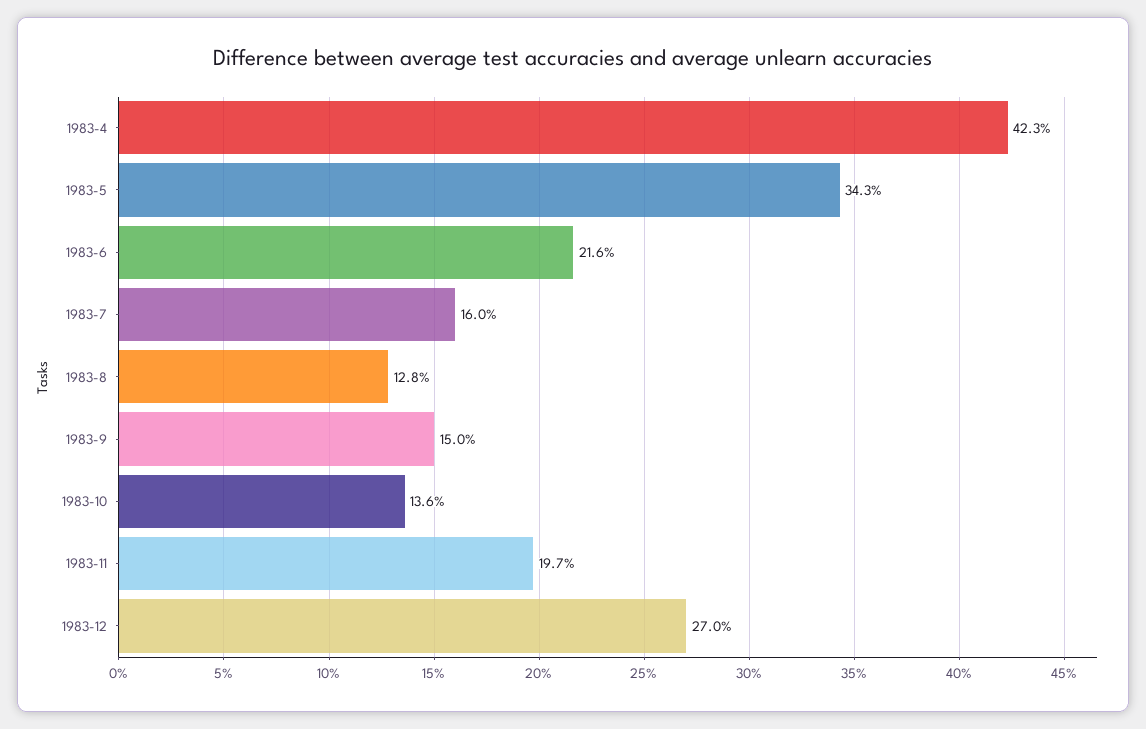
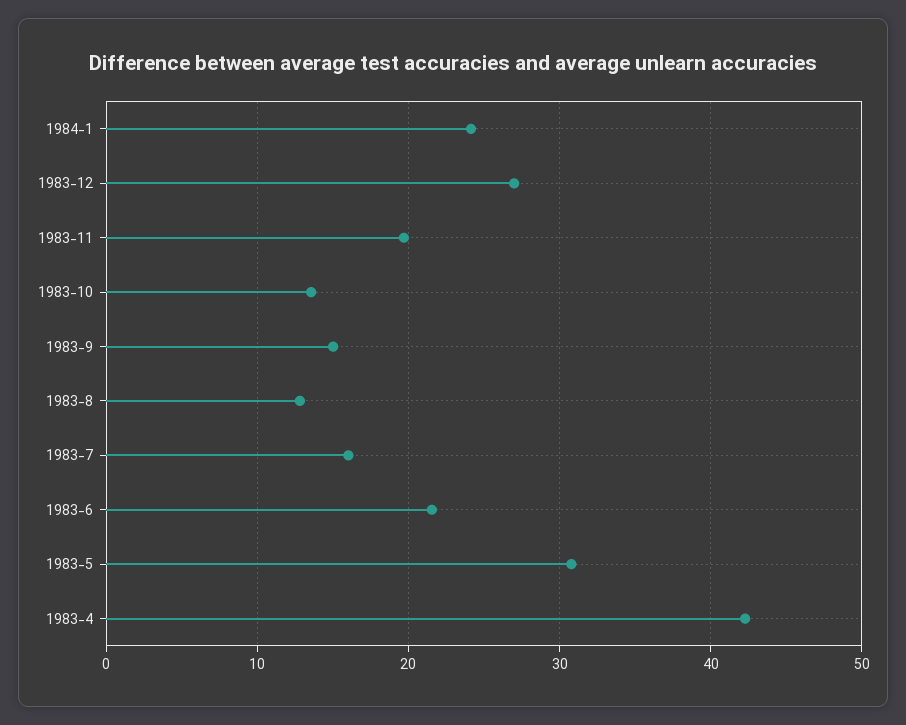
1983-5: 34.3 -> 31
1984-1: none -> 24

